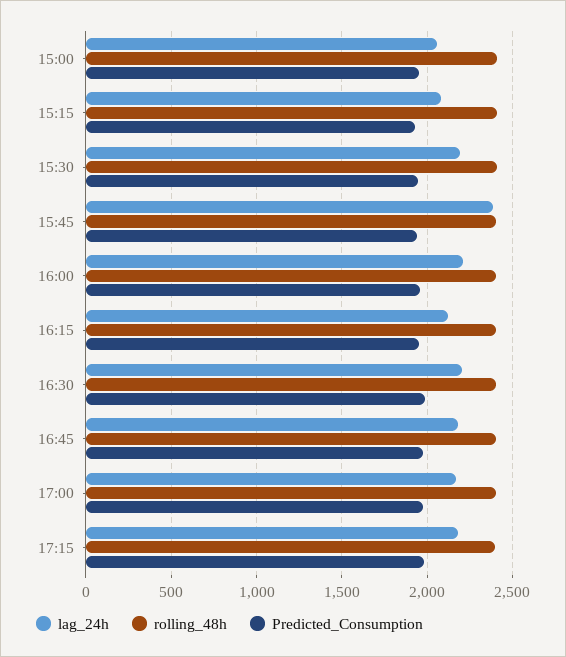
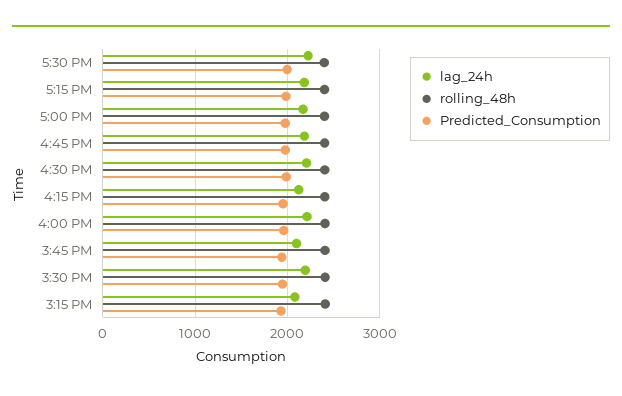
lag_24h, 15:00: 2050 -> none
rolling_48h, 15:00: 2400 -> none
Predicted_Consumption, 15:00: 1950 -> none
lag_24h, 15:45: 2400 -> 2100
lag_24h, 5:30 PM: none -> 2200
rolling_48h, 5:30 PM: none -> 2400
Predicted_Consumption, 5:30 PM: none -> 2000

